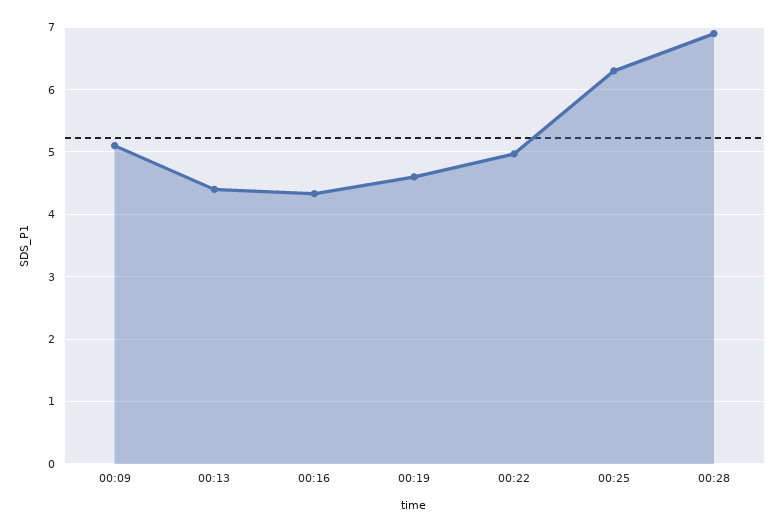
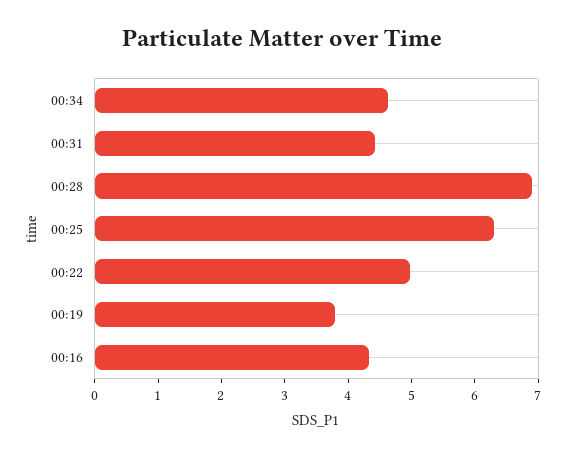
00:09: 5.1 -> none
00:13: 4.4 -> none
00:19: 4.6 -> 3.8
00:34: none -> 4.6
00:31: none -> 4.4

